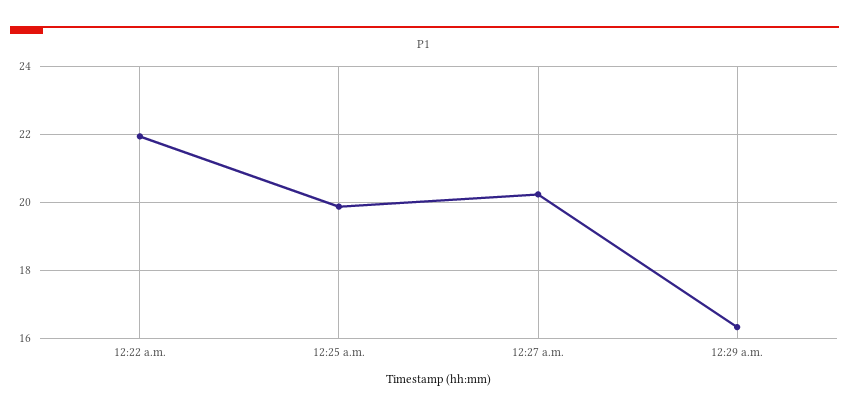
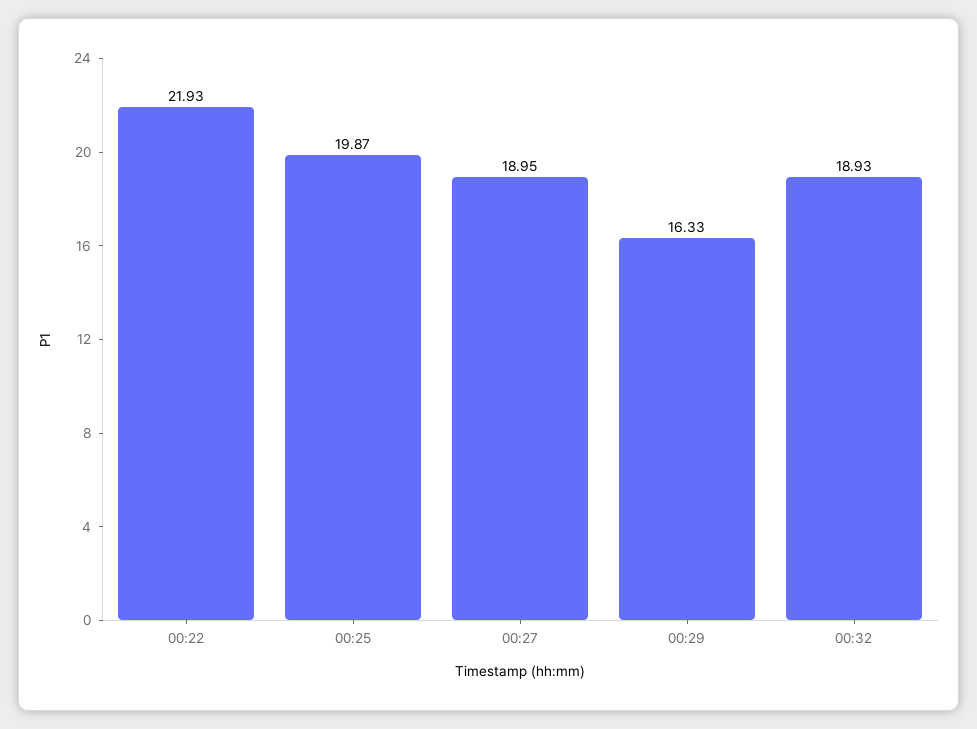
12:27 a.m.: 20.2 -> 18.95
00:32: none -> 18.93

